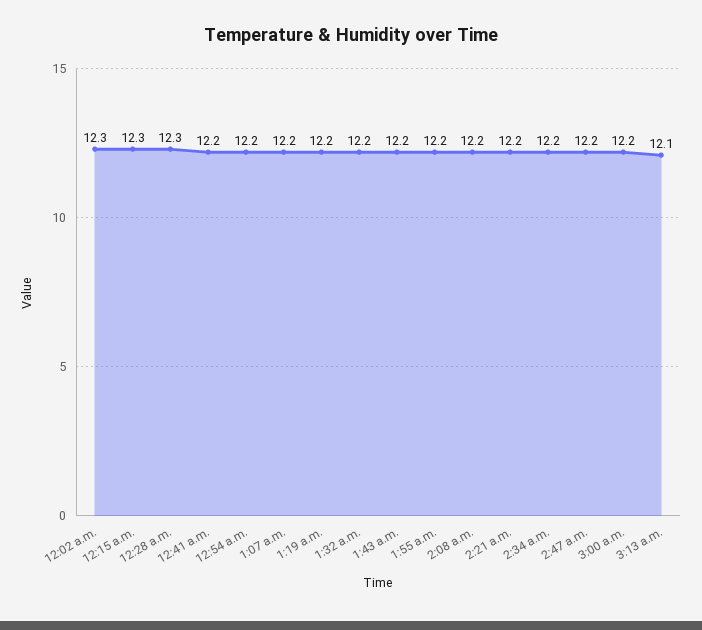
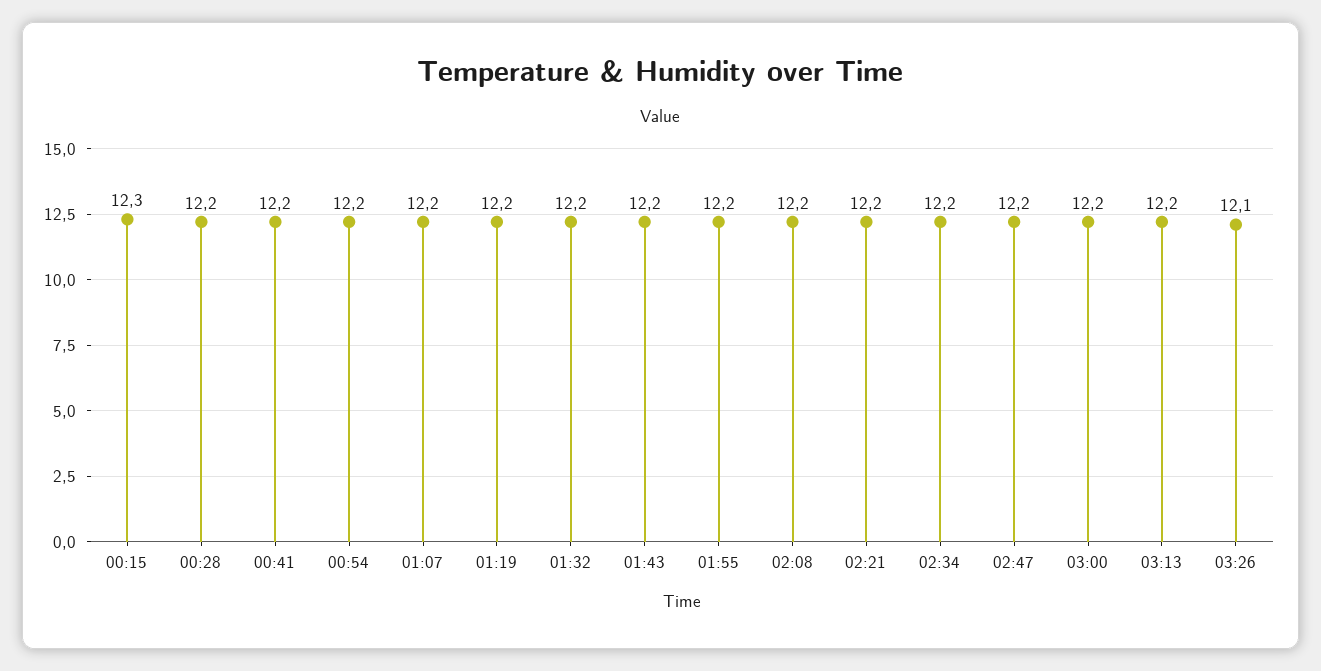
12:02 a.m.: 12.3 -> none
12:28 a.m.: 12.3 -> 12.2
3:13 a.m.: 12.1 -> 12.2
03:26: none -> 12.1

